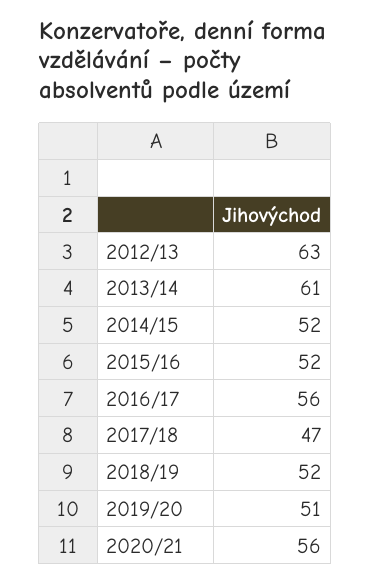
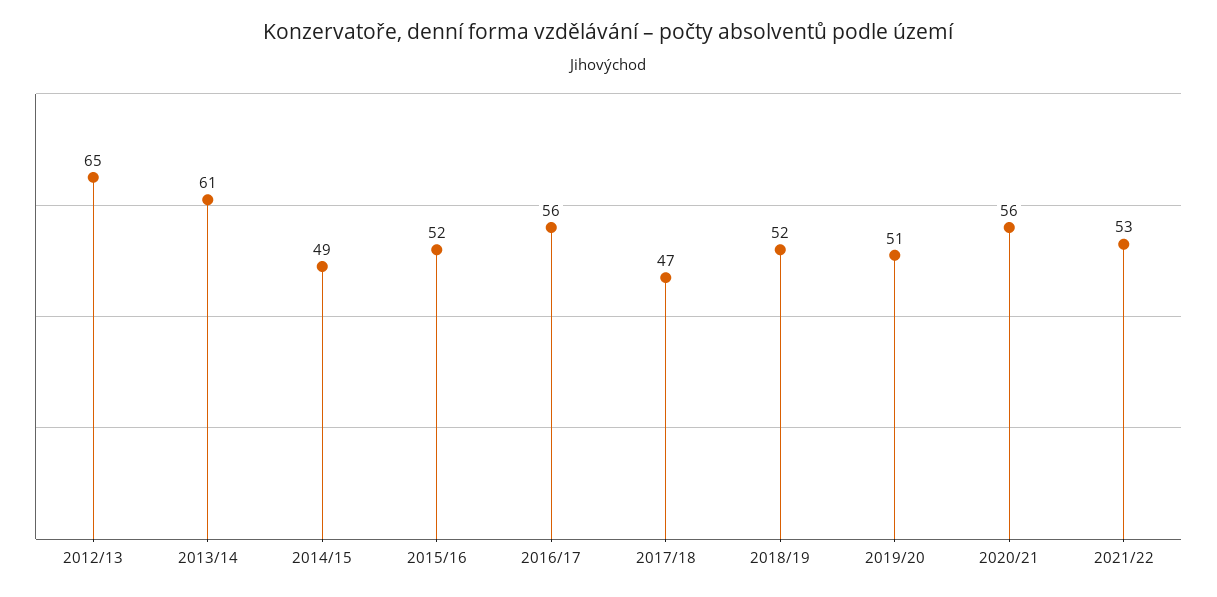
2012/13: 63 -> 65
2014/15: 52 -> 49
2021/22: none -> 53

